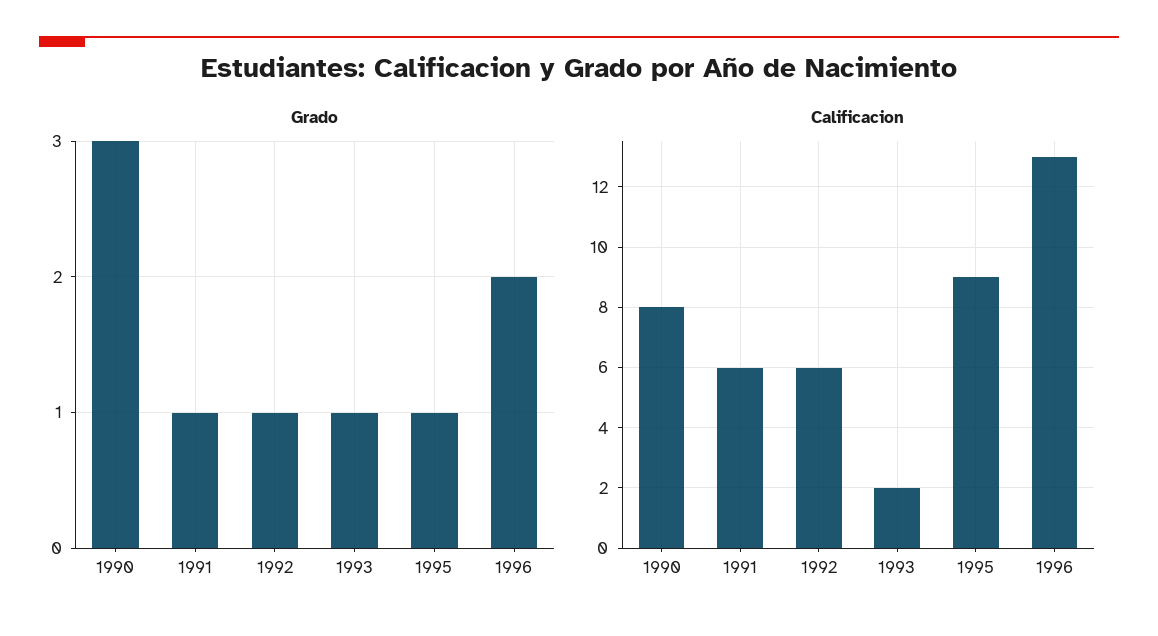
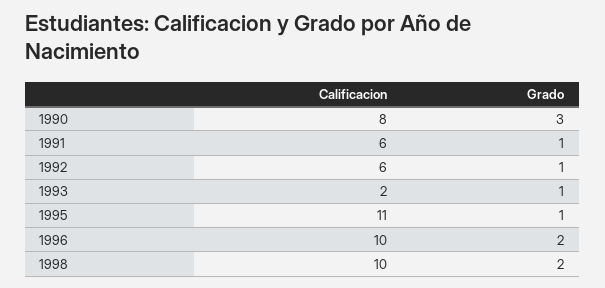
Calificacion, 1995: 9 -> 11
Calificacion, 1996: 13 -> 10
Calificacion, 1998: none -> 10
Grado, 1998: none -> 2

